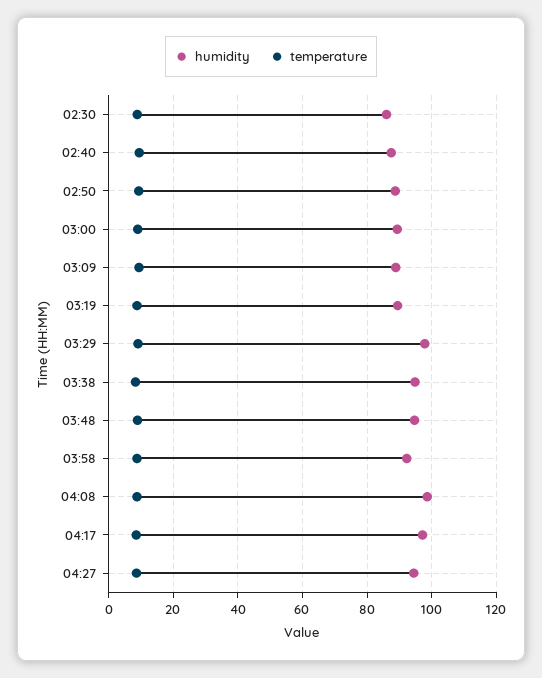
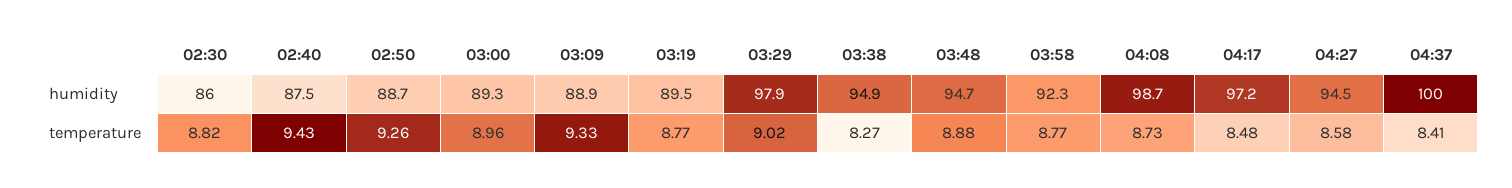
humidity, 04:37: none -> 100
temperature, 04:37: none -> 8.41

